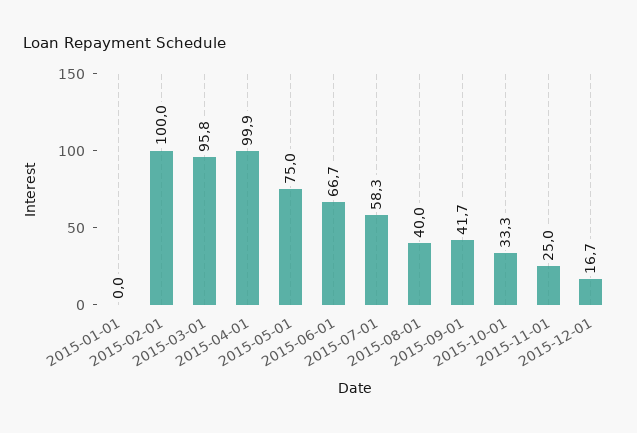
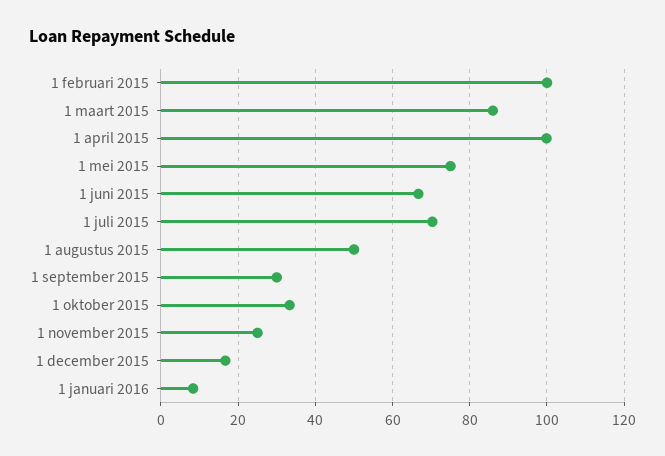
2015-01-01: 0 -> none
2015-03-01: 95.8 -> 86
2015-07-01: 58.3 -> 70
2015-08-01: 40 -> 50
2015-09-01: 41.7 -> 30
1 januari 2016: none -> 8

